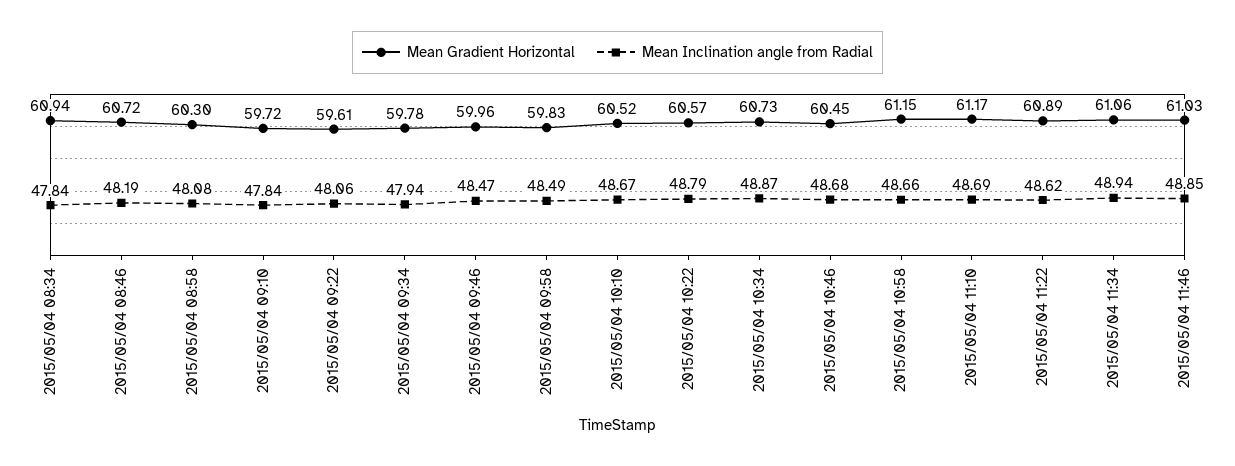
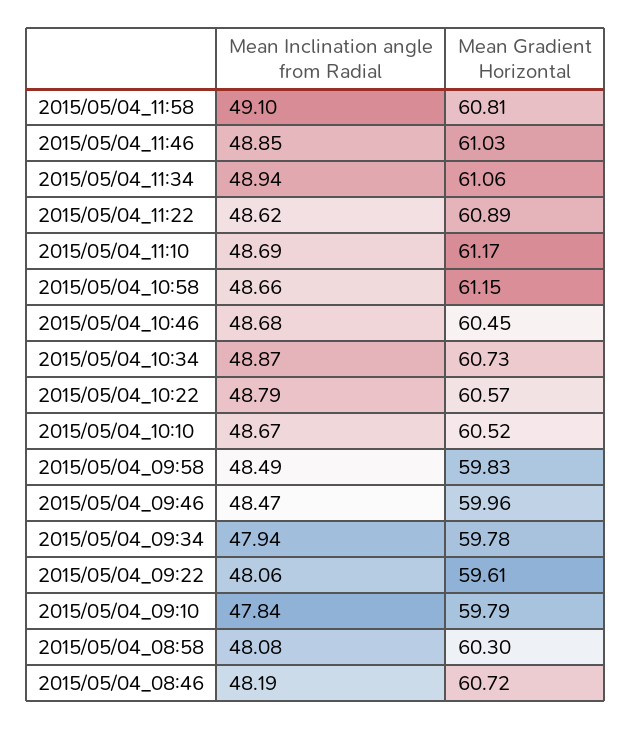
Mean Gradient Horizontal, 2015/05/04 08:34: 60.94 -> none
Mean Inclination angle from Radial, 2015/05/04 08:34: 47.84 -> none
Mean Gradient Horizontal, 2015/05/04 09:10: 59.72 -> 59.79
Mean Inclination angle from Radial, 2015/05/04_11:58: none -> 49.1
Mean Gradient Horizontal, 2015/05/04_11:58: none -> 60.81

